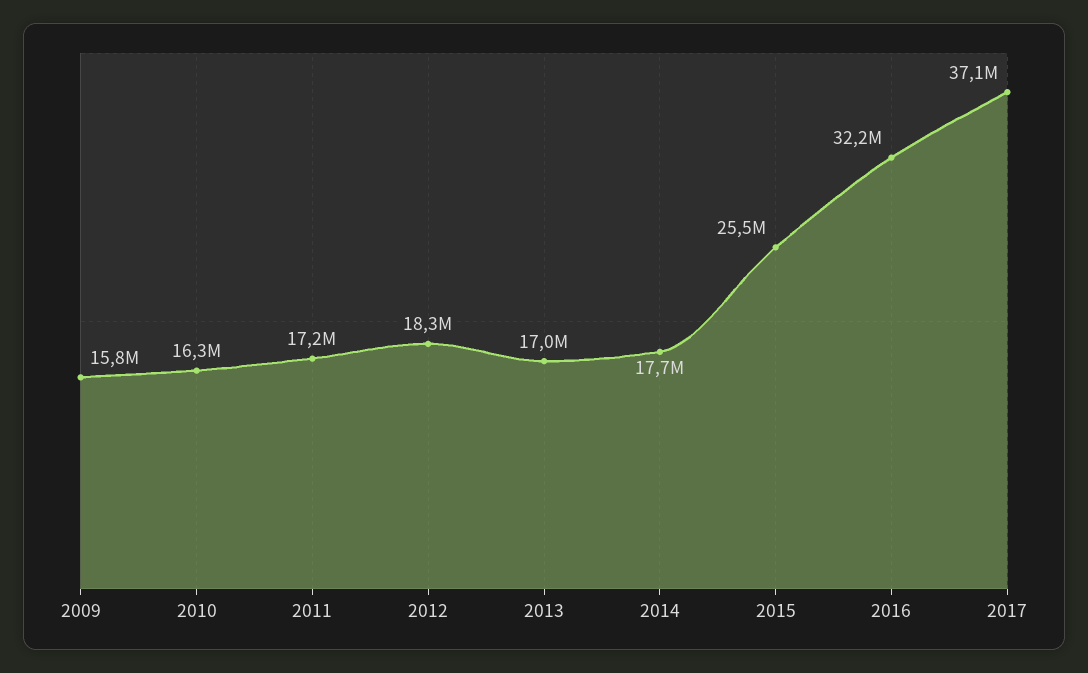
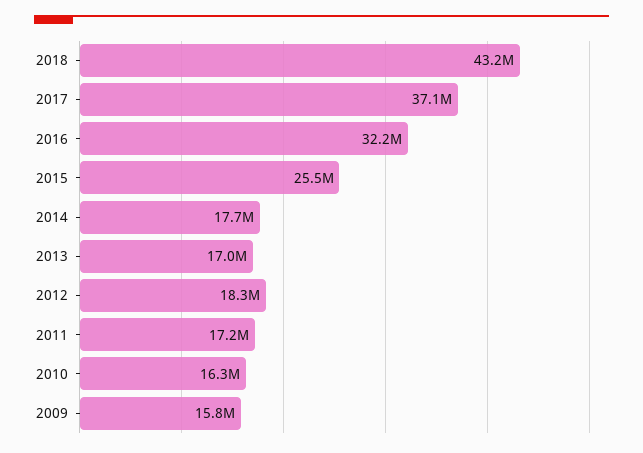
2018: none -> 43200000

